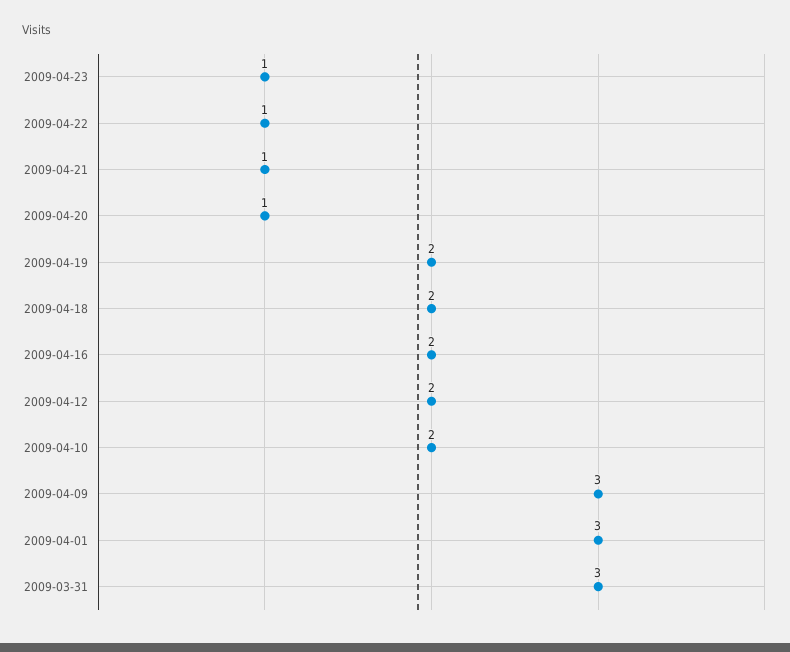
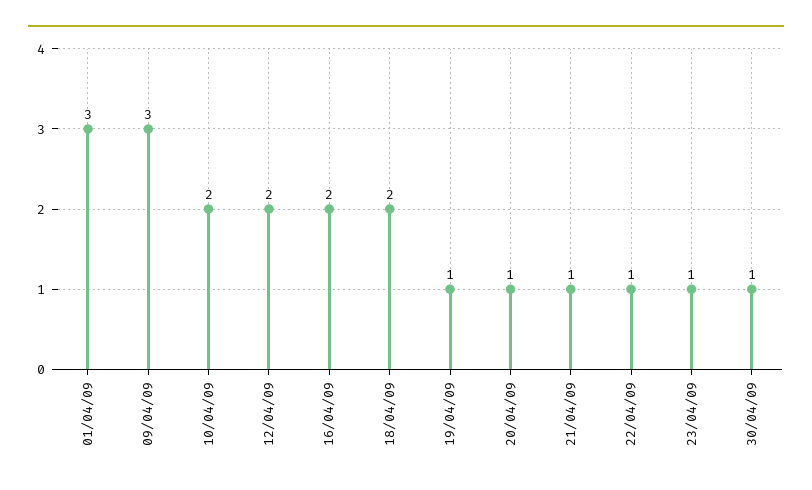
2009-04-19: 2 -> 1
2009-03-31: 3 -> none
30/04/09: none -> 1

